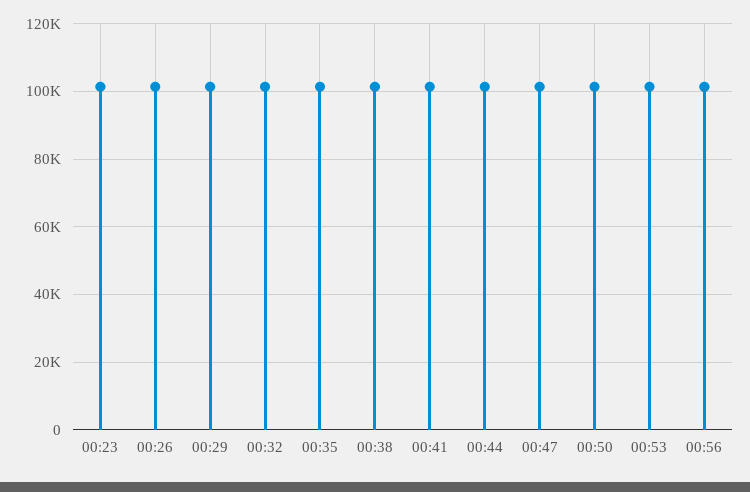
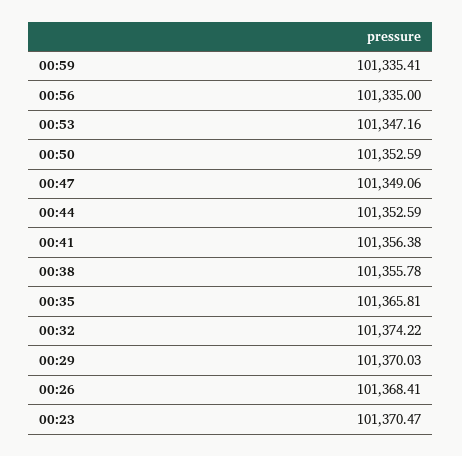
00:59: none -> 101335.41

